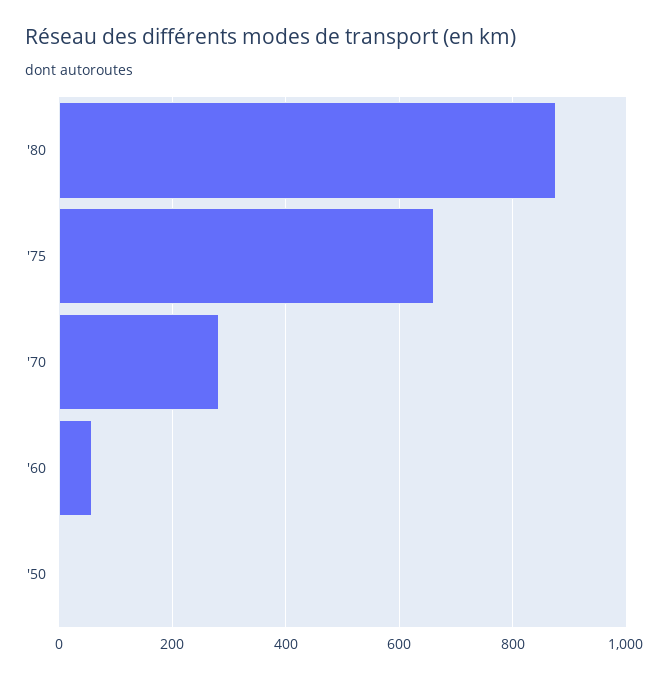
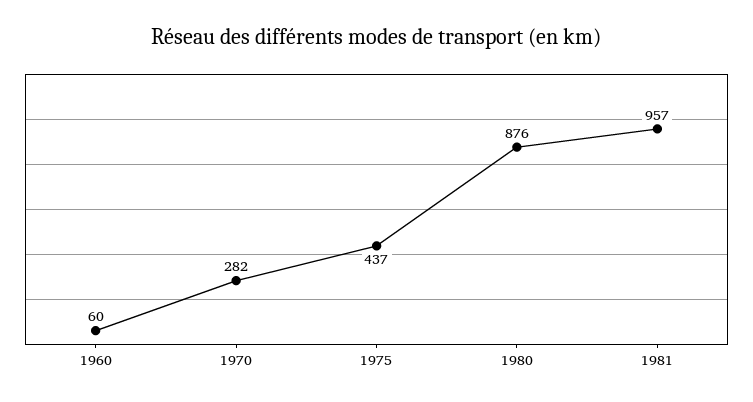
'75: 660 -> 437
'50: 0 -> none
1981: none -> 957

